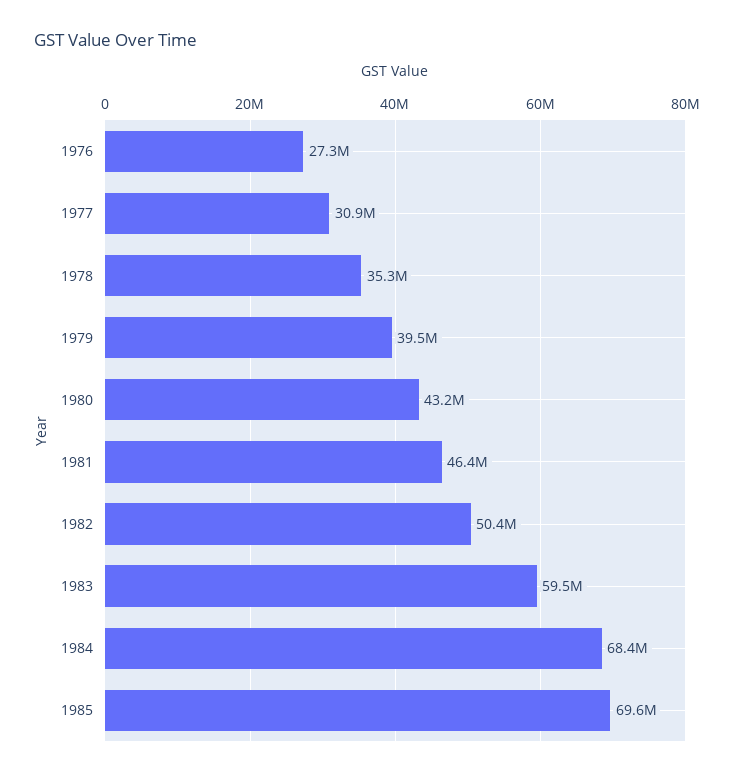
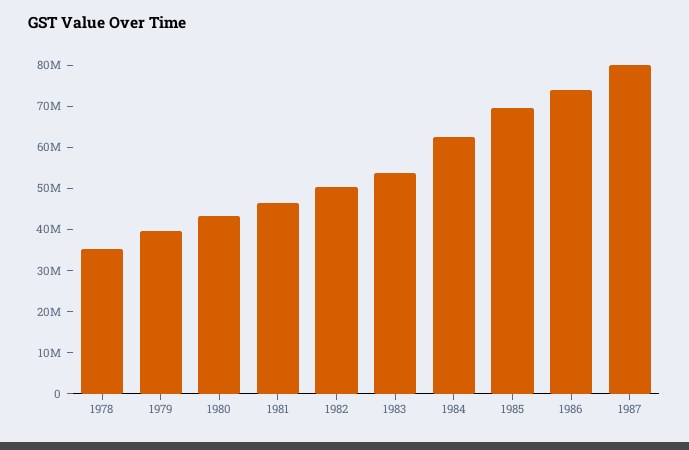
1976: 27300000 -> none
1977: 30900000 -> none
1983: 59500000 -> 54000000
1984: 68400000 -> 62000000
1986: none -> 74000000
1987: none -> 80000000

